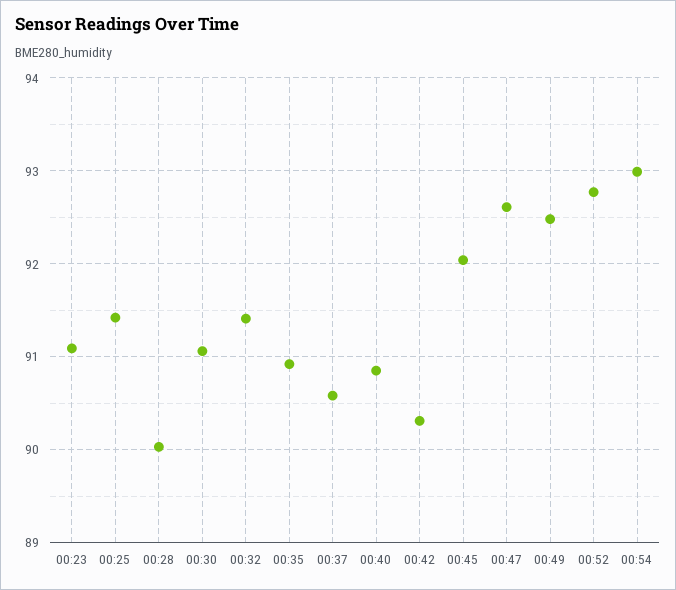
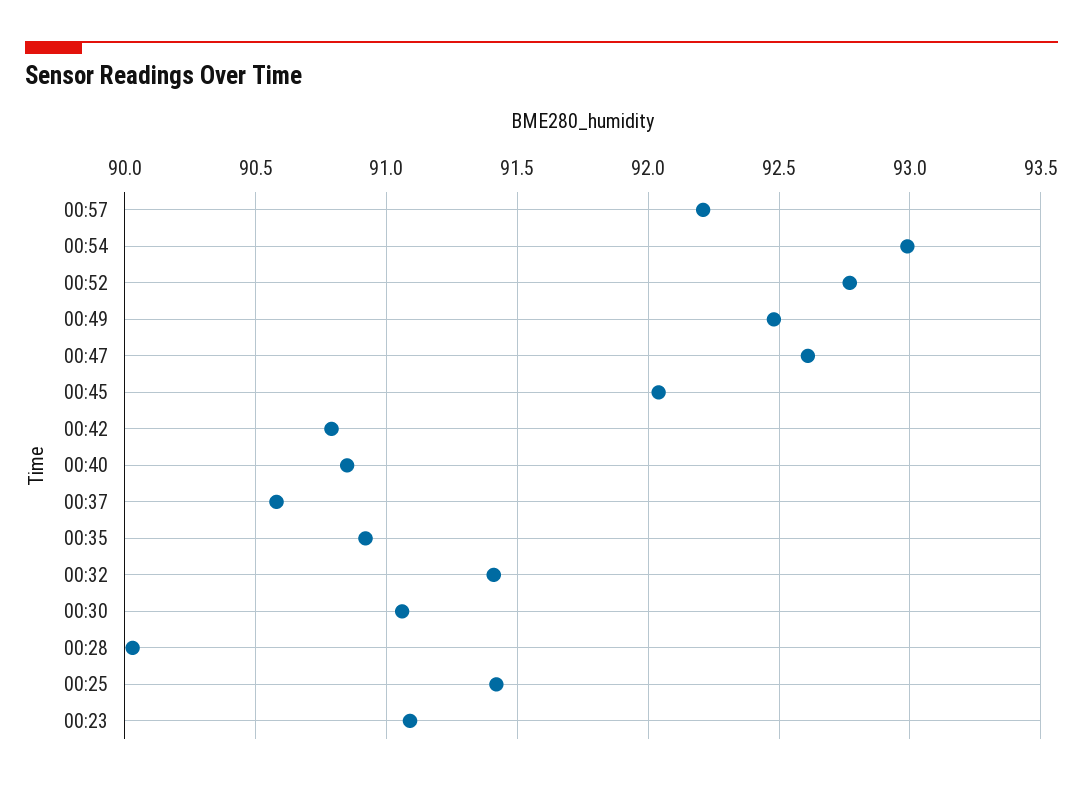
00:42: 90.3 -> 90.8
00:57: none -> 92.2

